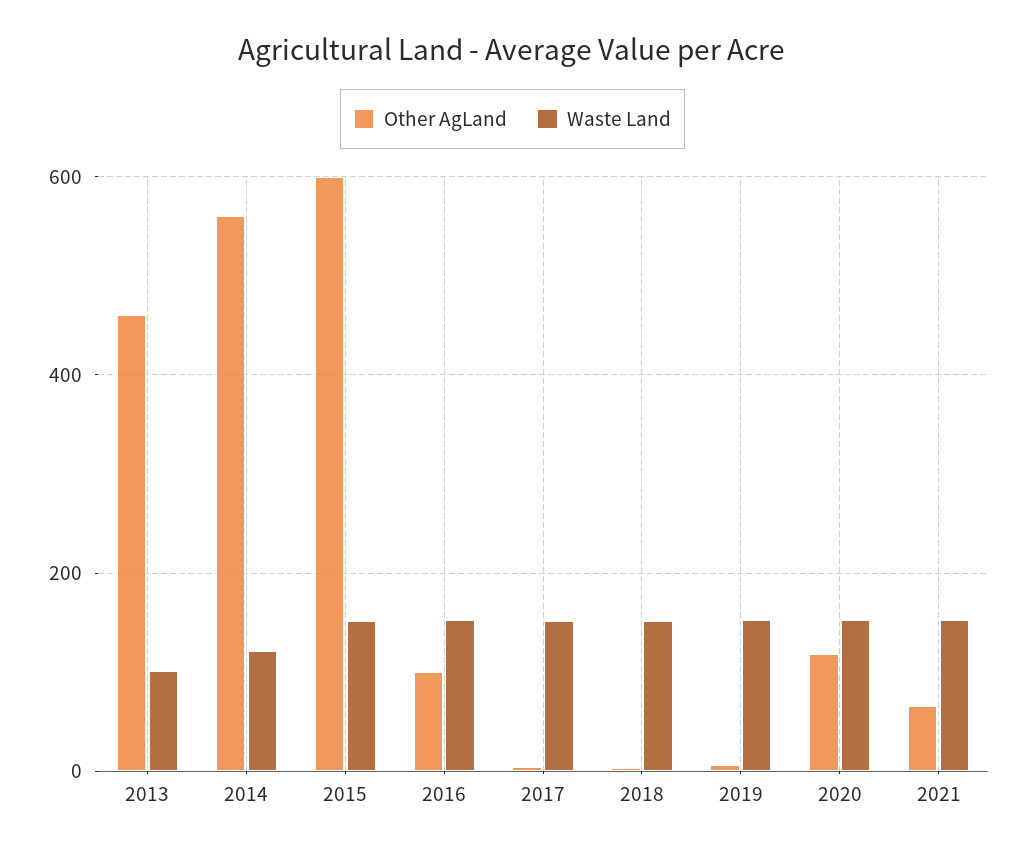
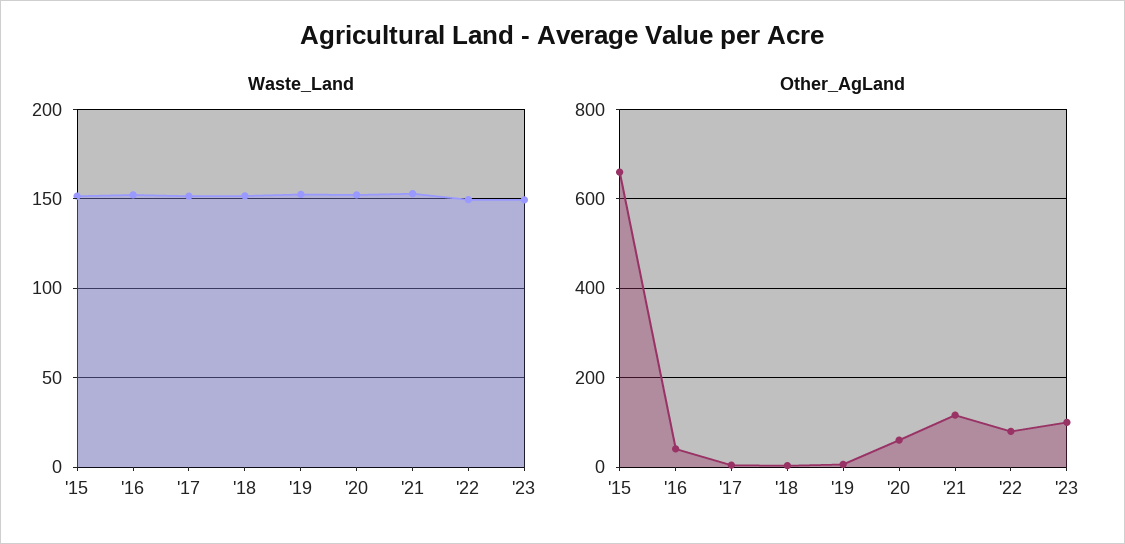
Other AgLand, 2013: 460 -> none
Waste Land, 2013: 100 -> none
Other AgLand, 2014: 560 -> none
Waste Land, 2014: 120 -> none
Other AgLand, 2015: 600 -> 660
Other AgLand, 2016: 100 -> 40
Other AgLand, 2020: 120 -> 60
Other AgLand, 2021: 60 -> 120
Waste Land, '22: none -> 150
Waste Land, '23: none -> 150
Other AgLand, '22: none -> 80
Other AgLand, '23: none -> 100

